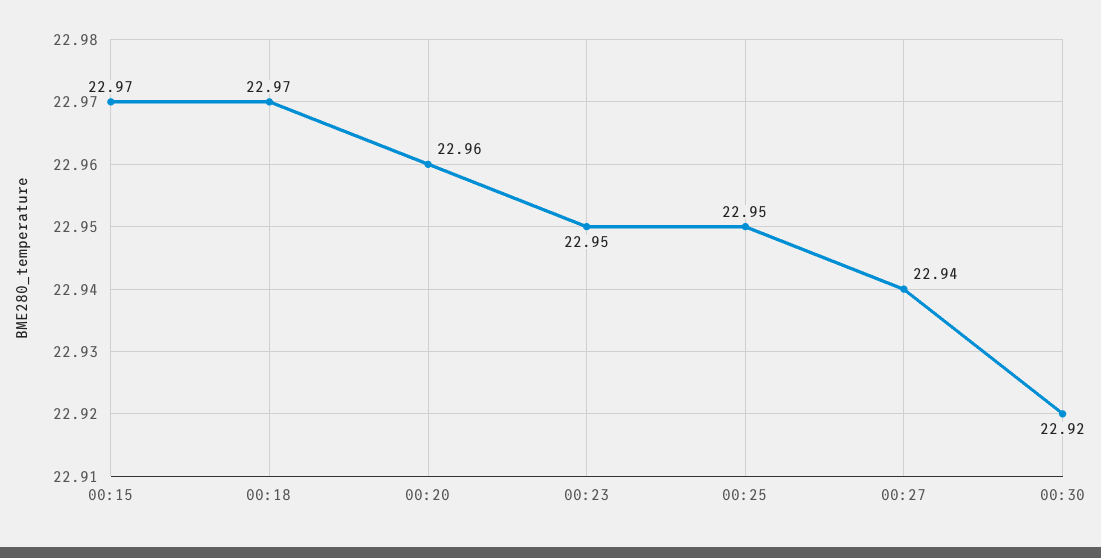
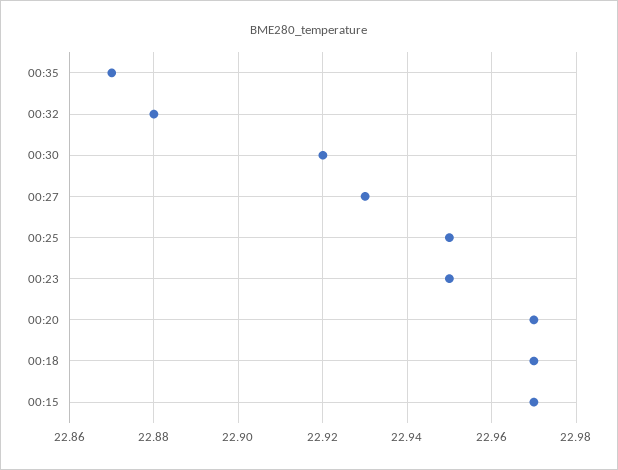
00:20: 22.96 -> 22.97
00:27: 22.94 -> 22.93
00:35: none -> 22.87
00:32: none -> 22.88

